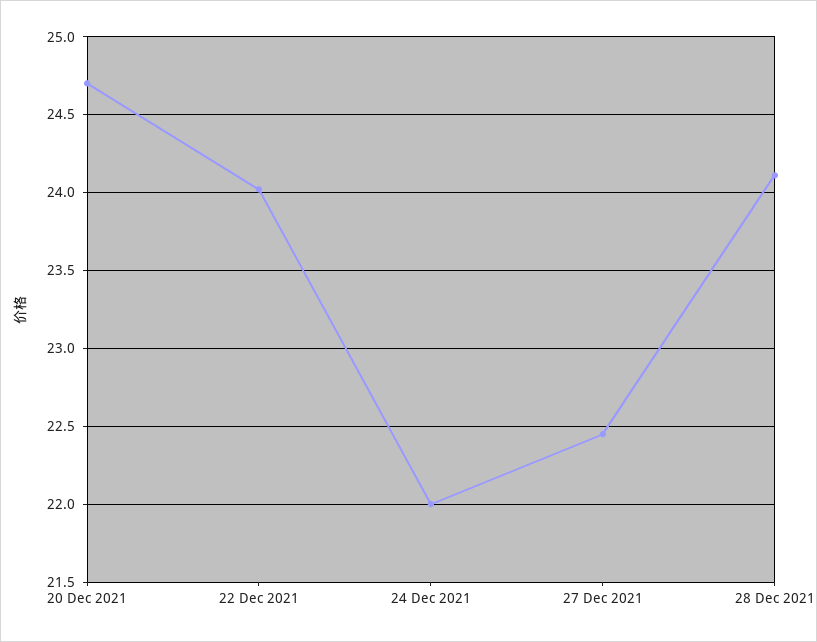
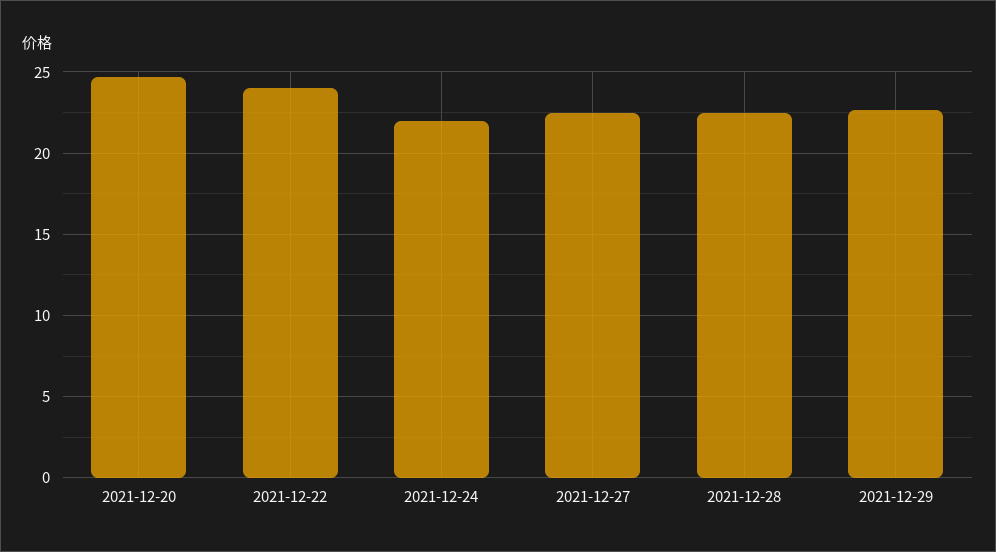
28 Dec 2021: 24.1 -> 22.5
2021-12-29: none -> 22.5

